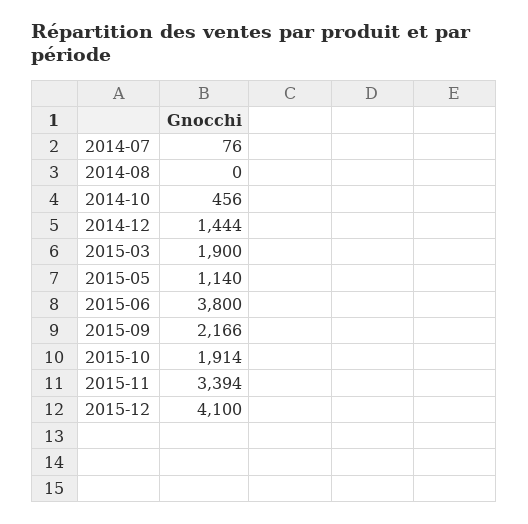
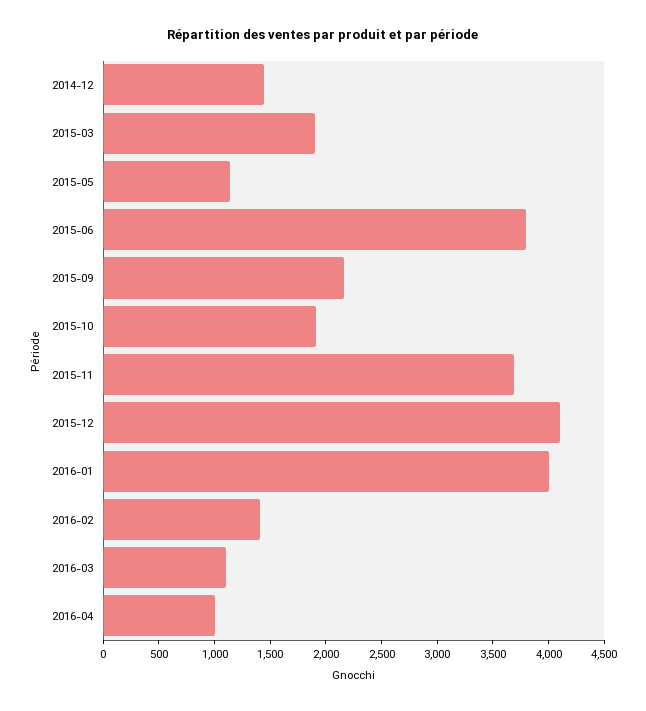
2014-07: 76 -> none
2014-08: 0 -> none
2014-10: 456 -> none
2015-11: 3394 -> 3700
2016-01: none -> 4000
2016-02: none -> 1400
2016-03: none -> 1100
2016-04: none -> 1000

